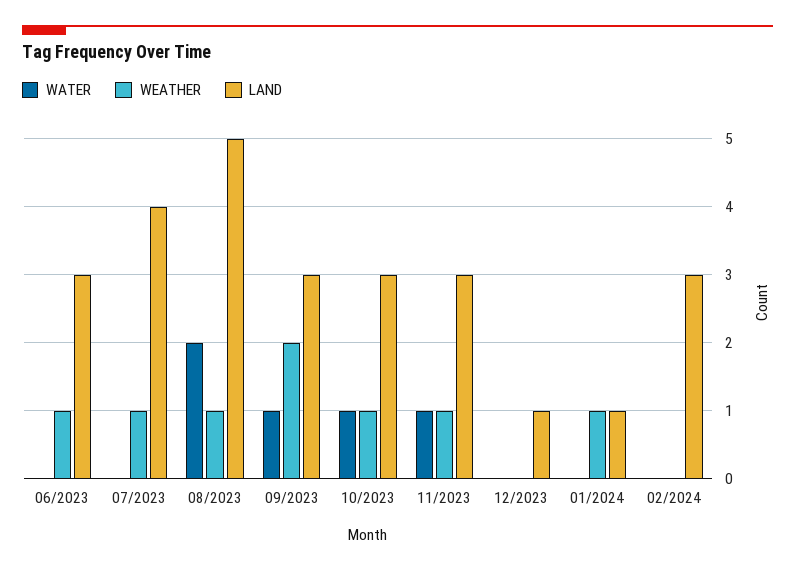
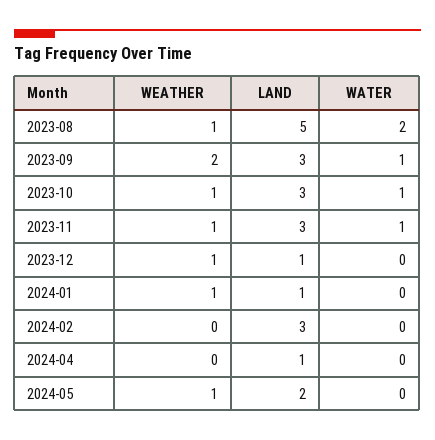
WATER, 06/2023: 0 -> none
WEATHER, 06/2023: 1 -> none
LAND, 06/2023: 3 -> none
WATER, 07/2023: 0 -> none
WEATHER, 07/2023: 1 -> none
LAND, 07/2023: 4 -> none
WEATHER, 12/2023: 0 -> 1
WEATHER, 2024-04: none -> 0
LAND, 2024-04: none -> 1
WATER, 2024-04: none -> 0
WEATHER, 2024-05: none -> 1
LAND, 2024-05: none -> 2
WATER, 2024-05: none -> 0

